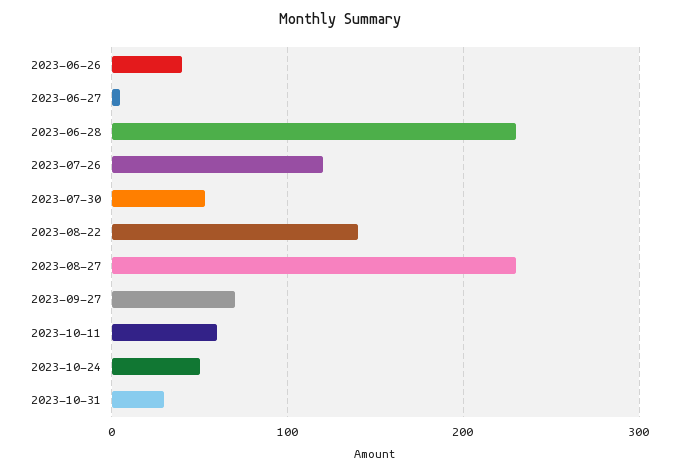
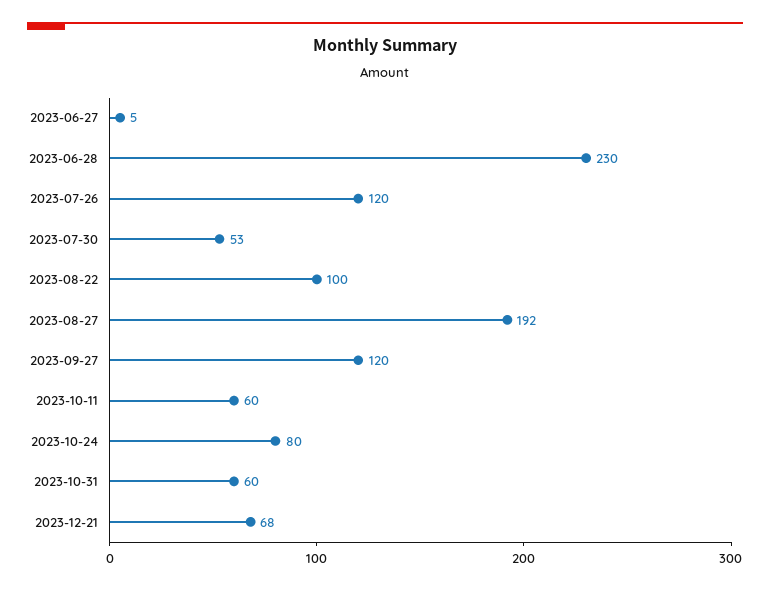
2023-06-26: 40 -> none
2023-08-22: 140 -> 100
2023-08-27: 230 -> 192
2023-09-27: 70 -> 120
2023-10-24: 50 -> 80
2023-10-31: 30 -> 60
2023-12-21: none -> 68

